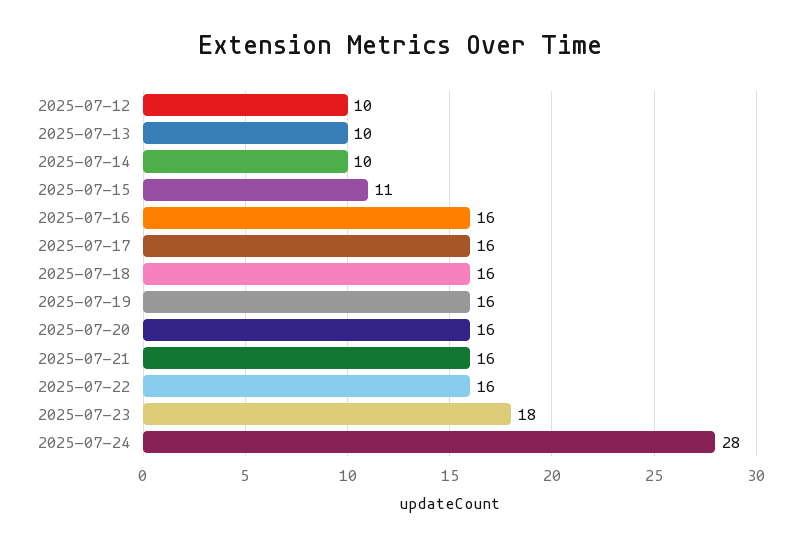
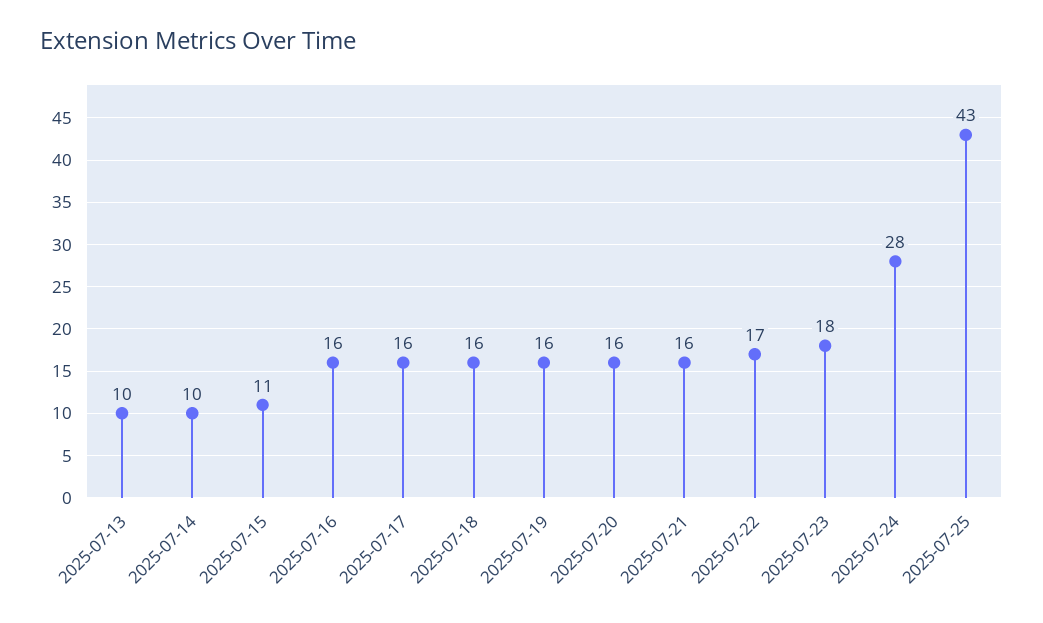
2025-07-12: 10 -> none
2025-07-22: 16 -> 17
2025-07-25: none -> 43

